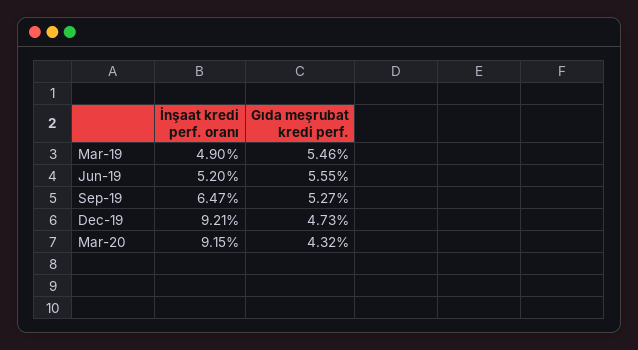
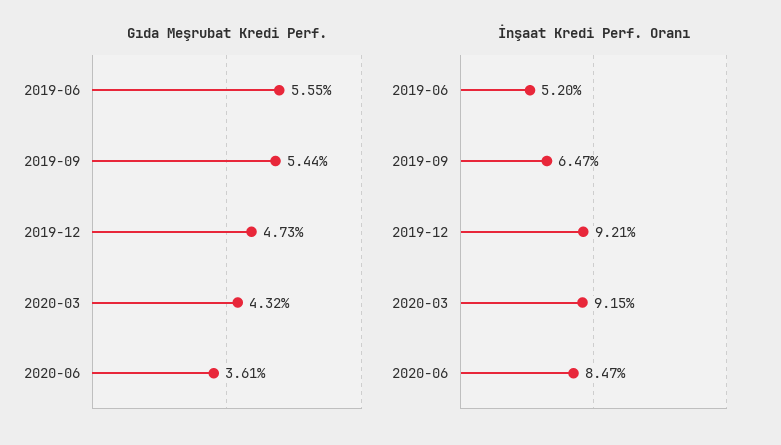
İnşaat kredi perf. oranı, Mar-19: 4.9 -> none
Gıda meşrubat kredi perf., Mar-19: 5.46 -> none
Gıda meşrubat kredi perf., Sep-19: 5.27 -> 5.44
Gıda meşrubat kredi perf., 2020-06: none -> 3.61
İnşaat kredi perf. oranı, 2020-06: none -> 8.47

